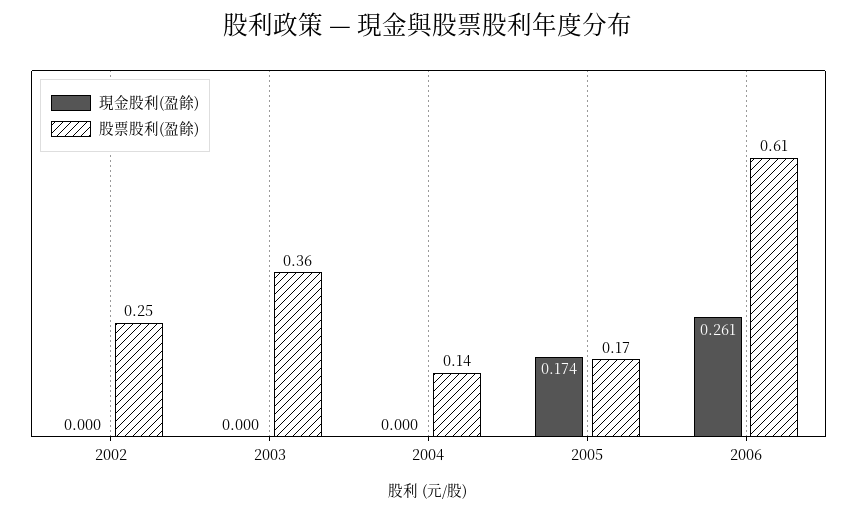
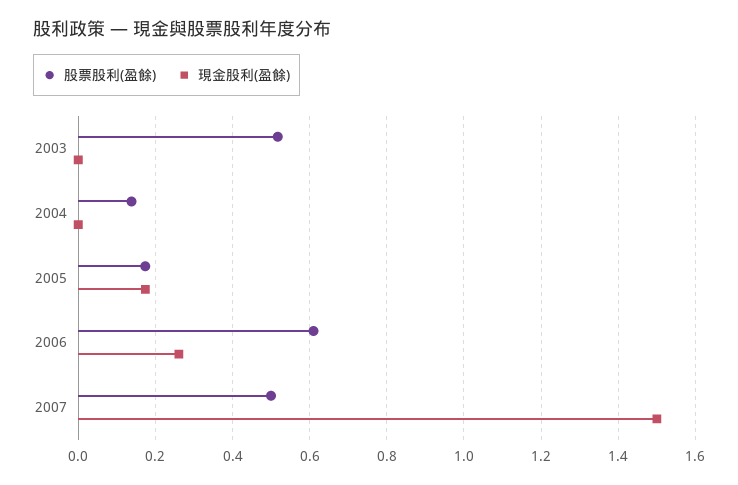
現金股利(盈餘), 2002: 0 -> none
股票股利(盈餘), 2002: 0.25 -> none
股票股利(盈餘), 2003: 0.36 -> 0.52
股票股利(盈餘), 2007: none -> 0.5
現金股利(盈餘), 2007: none -> 1.5

